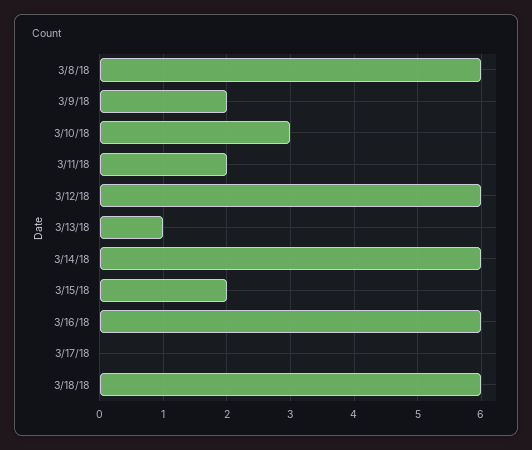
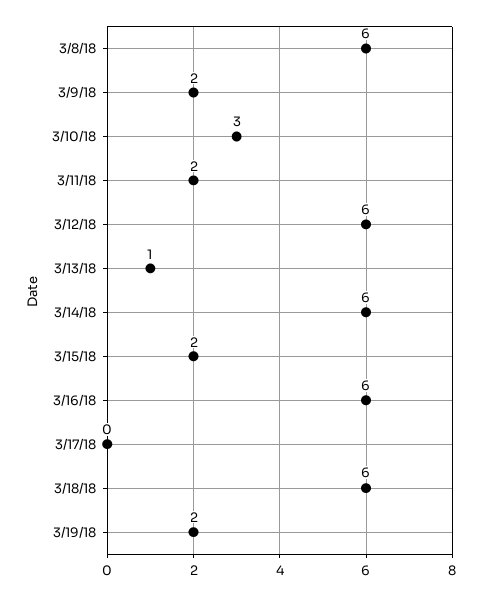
3/19/18: none -> 2

